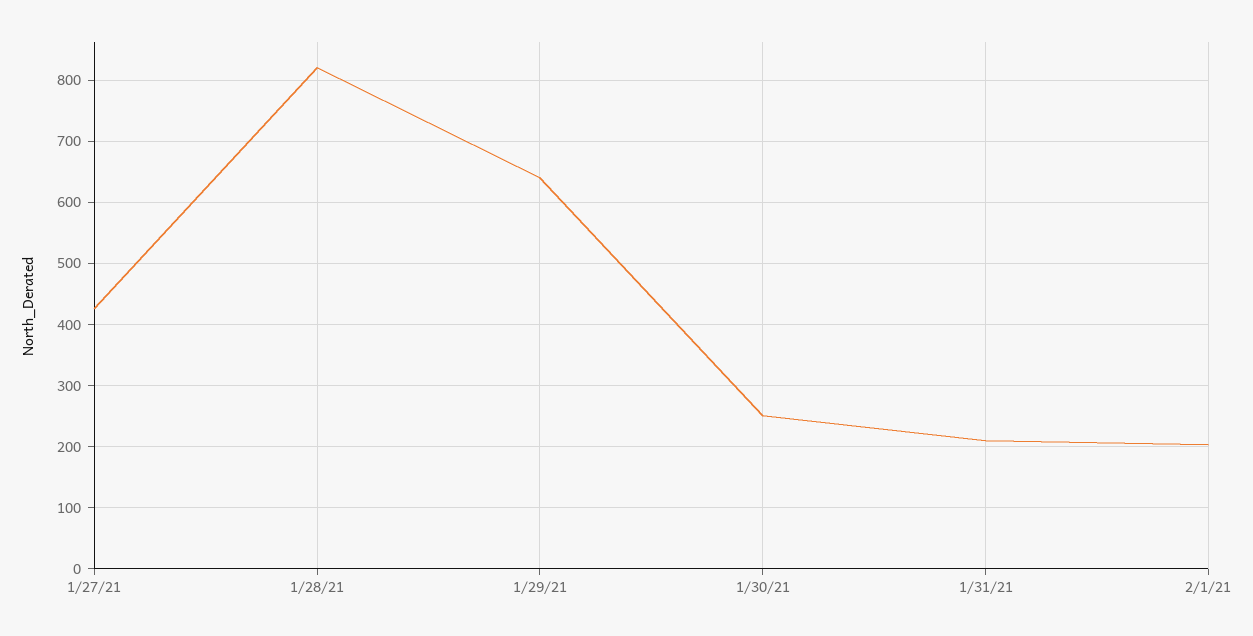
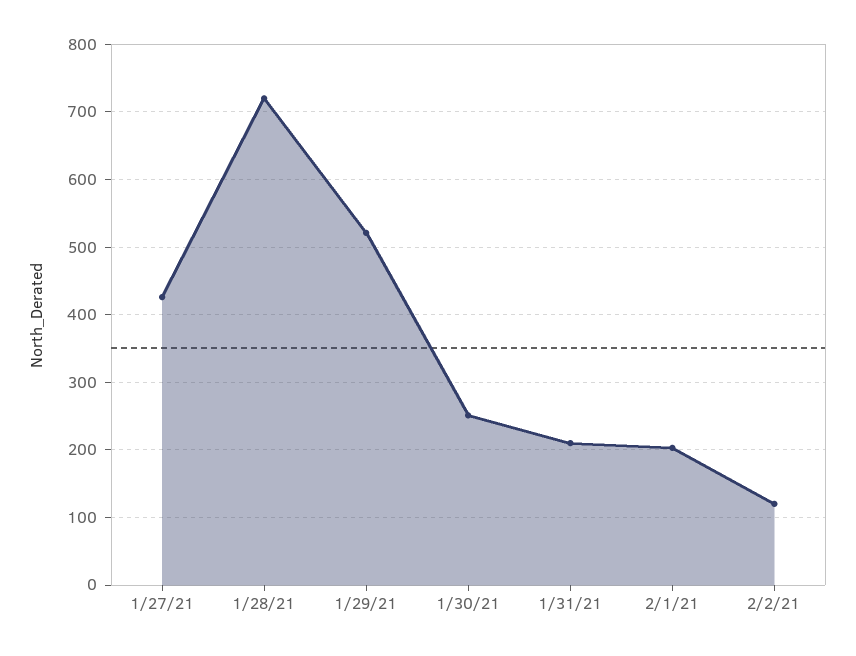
1/28/21: 820 -> 720
1/29/21: 640 -> 520
2/2/21: none -> 120

